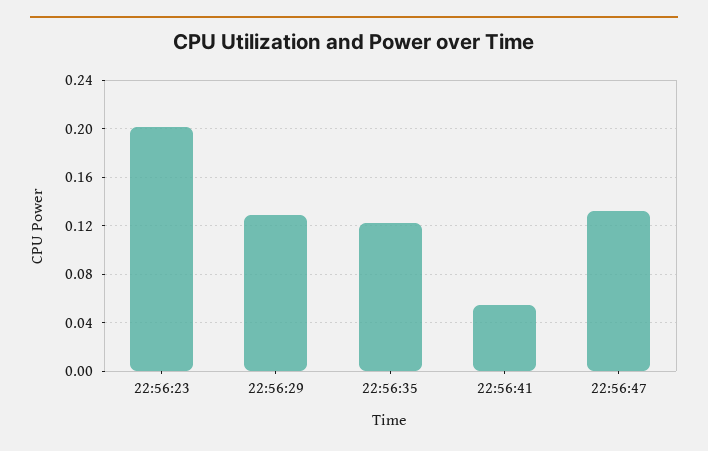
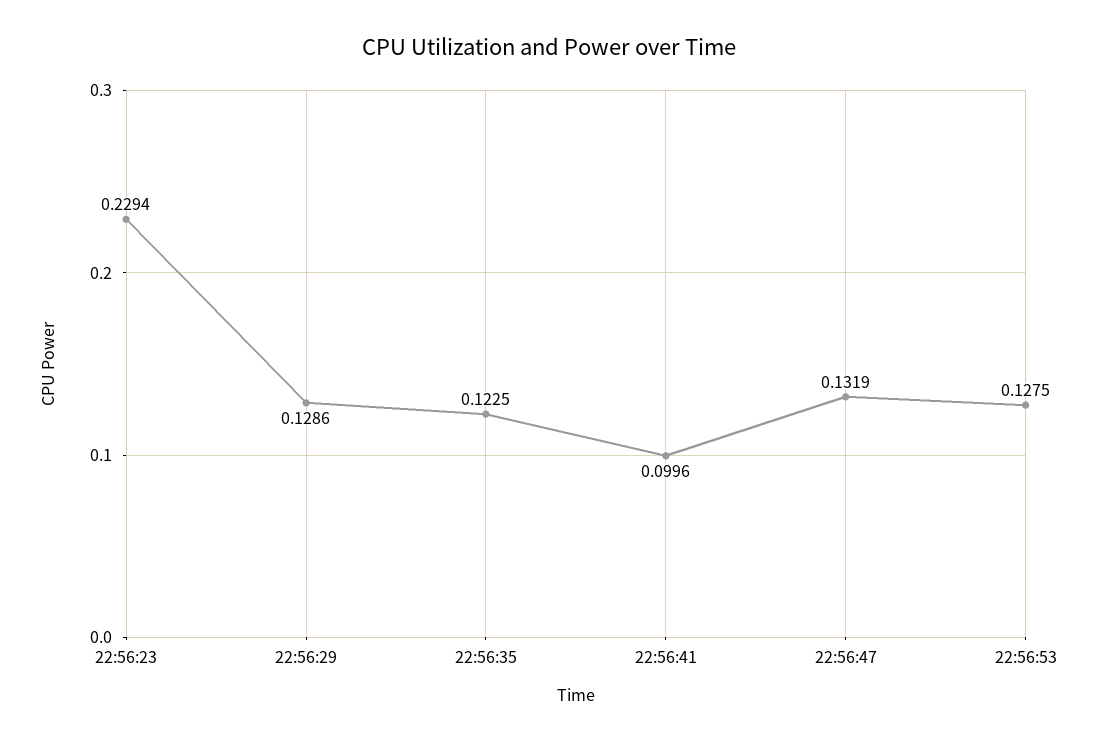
22:56:23: 0.2 -> 0.2294
22:56:41: 0.055 -> 0.0996
22:56:53: none -> 0.1275

